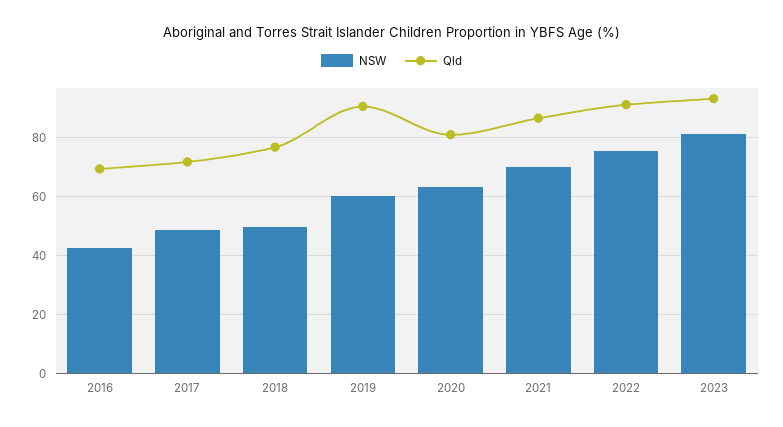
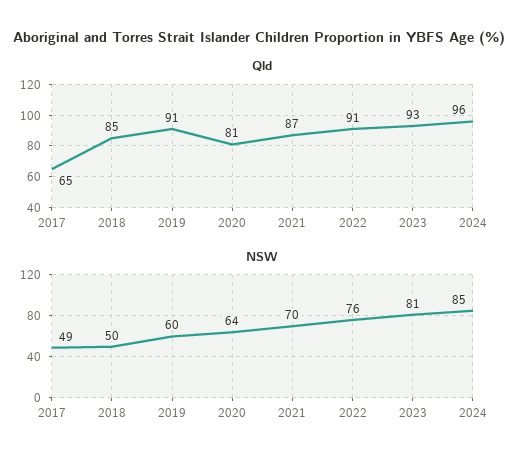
NSW, 2016: 42.5 -> none
Qld, 2016: 70 -> none
Qld, 2017: 72.5 -> 65
Qld, 2018: 77.5 -> 85
Qld, 2024: none -> 96
NSW, 2024: none -> 85

